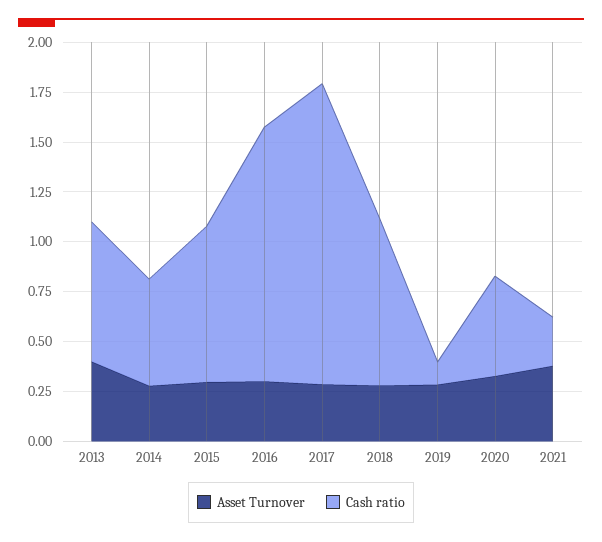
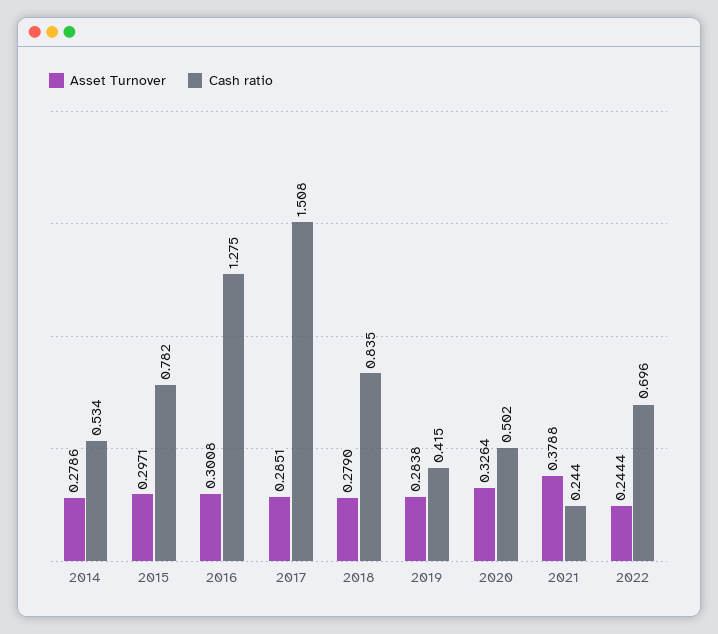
Asset Turnover, 2013: 0.4 -> none
Cash ratio, 2013: 0.7 -> none
Cash ratio, 2019: 0.1 -> 0.415
Asset Turnover, 2022: none -> 0.2444
Cash ratio, 2022: none -> 0.696

